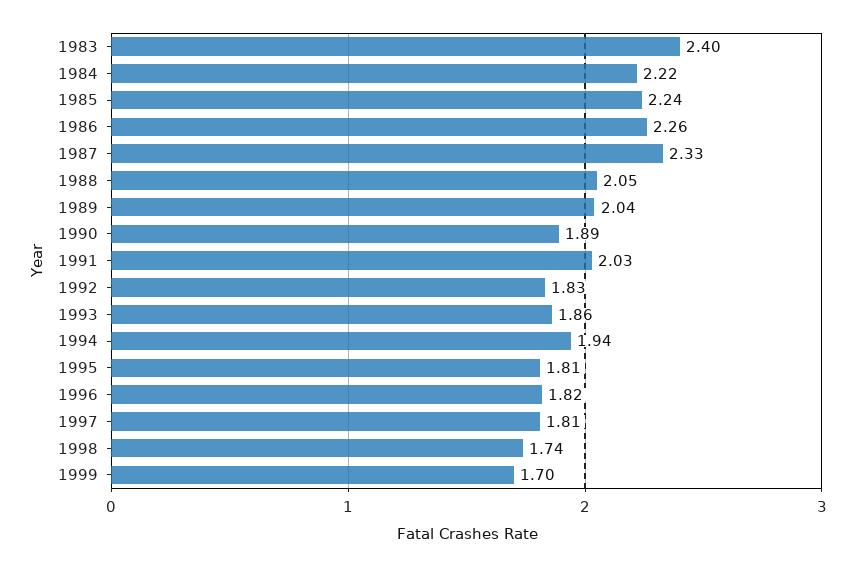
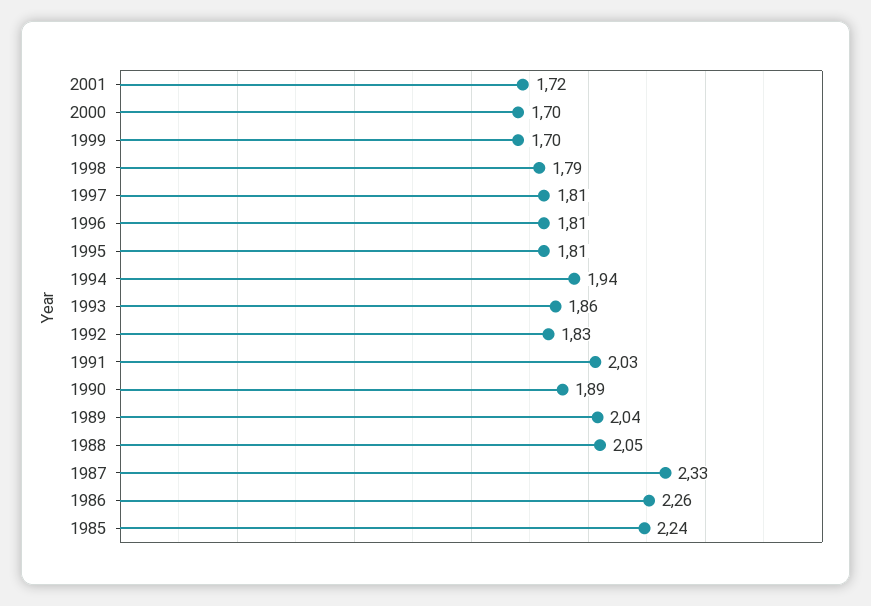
1983: 2.4 -> none
1984: 2.22 -> none
1996: 1.82 -> 1.81
1998: 1.74 -> 1.79
2001: none -> 1.72
2000: none -> 1.7

